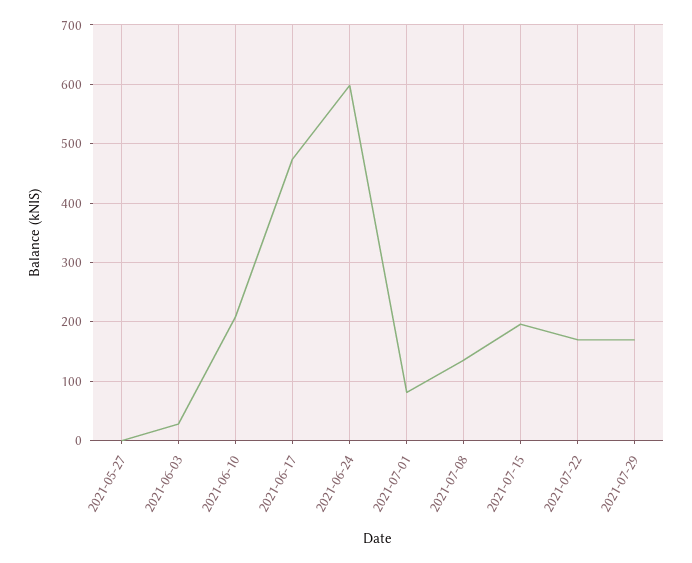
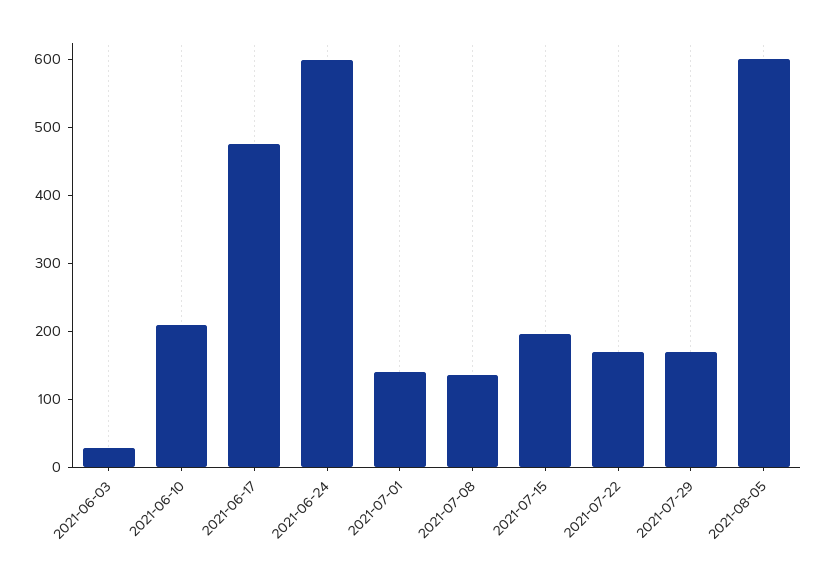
2021-05-27: 0 -> none
2021-07-01: 80 -> 140
2021-08-05: none -> 600

